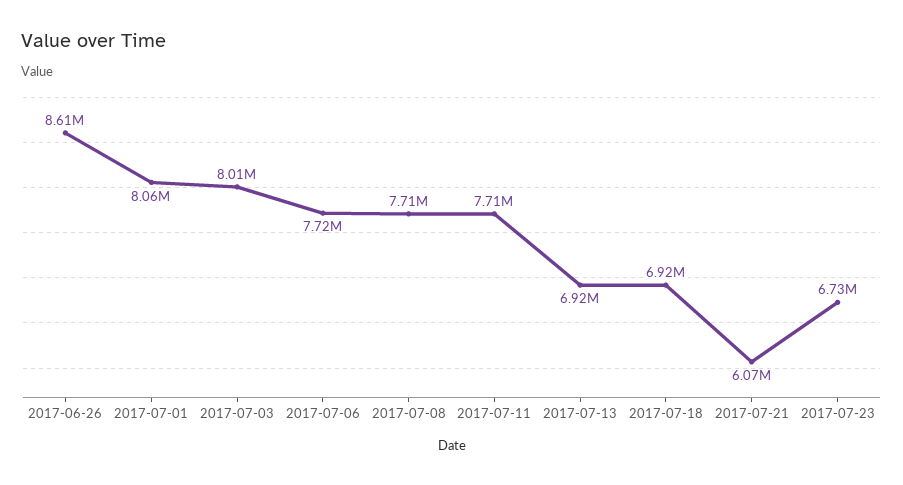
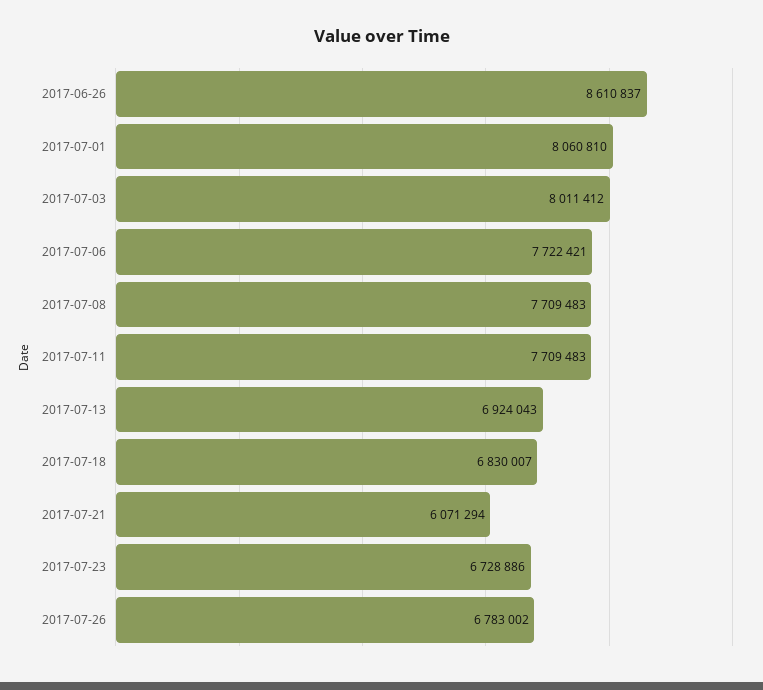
2017-07-18: 6920000 -> 6830007
2017-07-26: none -> 6783002

